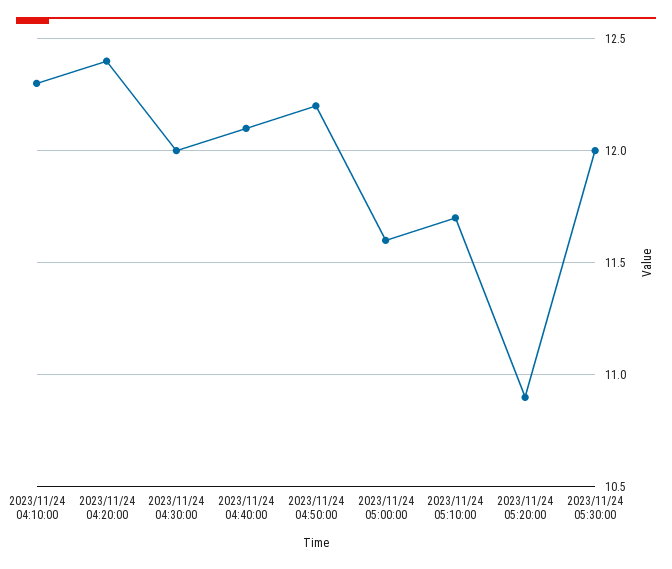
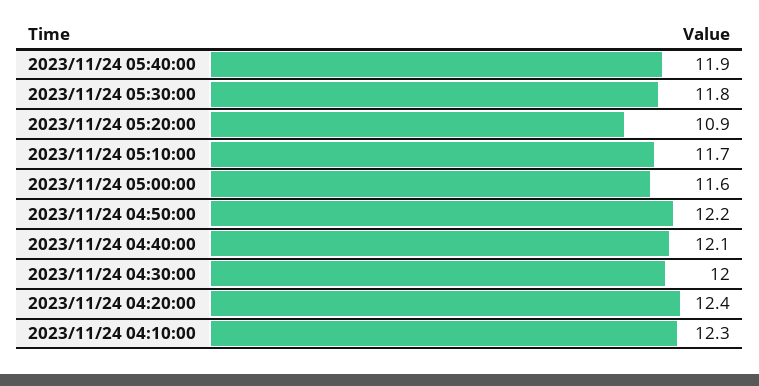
2023/11/24 05:30:00: 12 -> 11.8
2023/11/24 05:40:00: none -> 11.9

